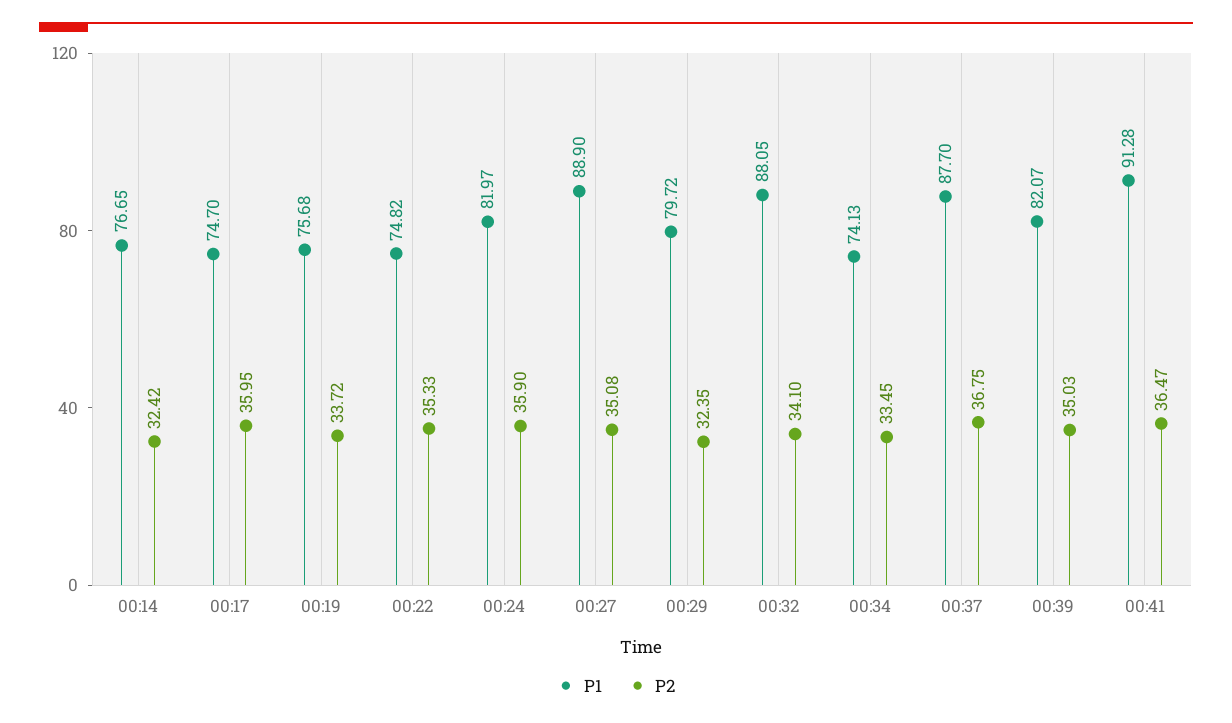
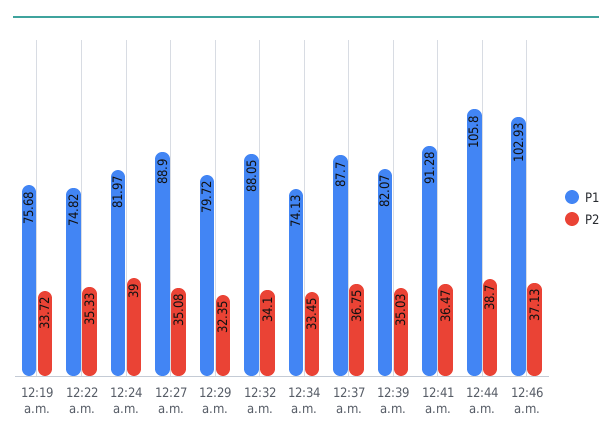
P1, 00:14: 76.65 -> none
P2, 00:14: 32.42 -> none
P1, 00:17: 74.7 -> none
P2, 00:17: 35.95 -> none
P2, 00:24: 35.9 -> 39
P1, 12:44 a.m.: none -> 105.8
P2, 12:44 a.m.: none -> 38.7
P1, 12:46 a.m.: none -> 102.93
P2, 12:46 a.m.: none -> 37.13

